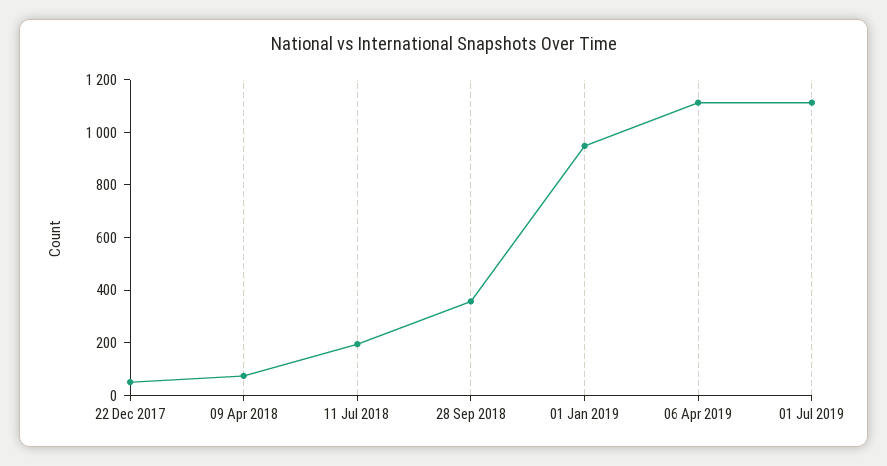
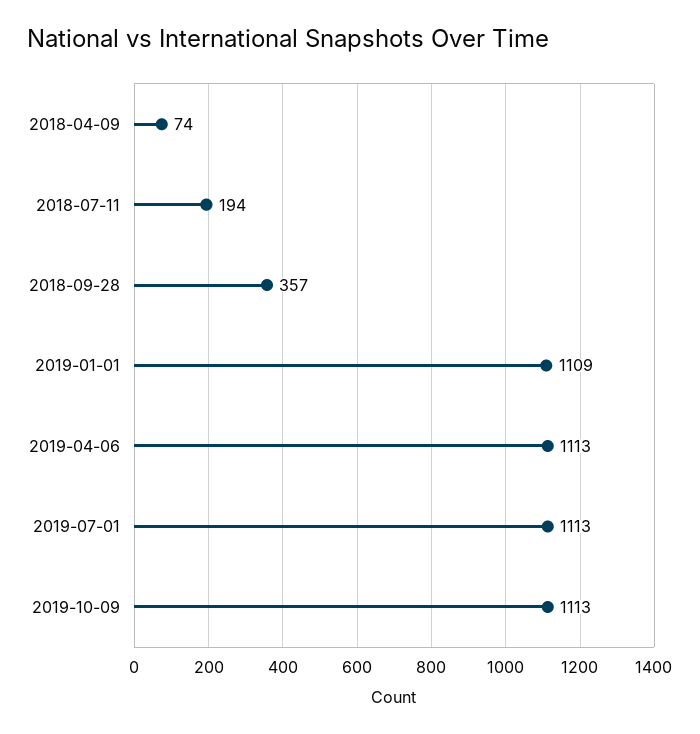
22 Dec 2017: 50 -> none
01 Jan 2019: 950 -> 1109
2019-10-09: none -> 1113

